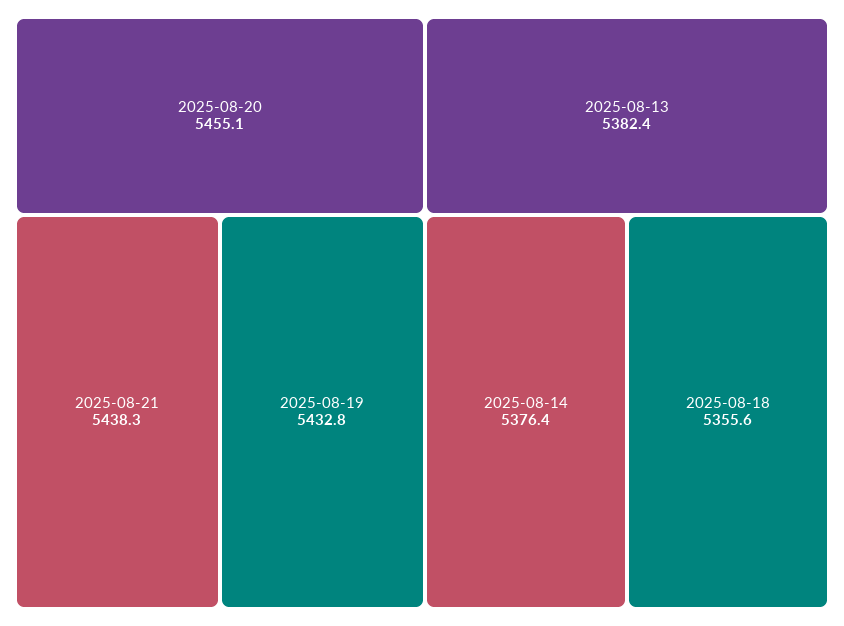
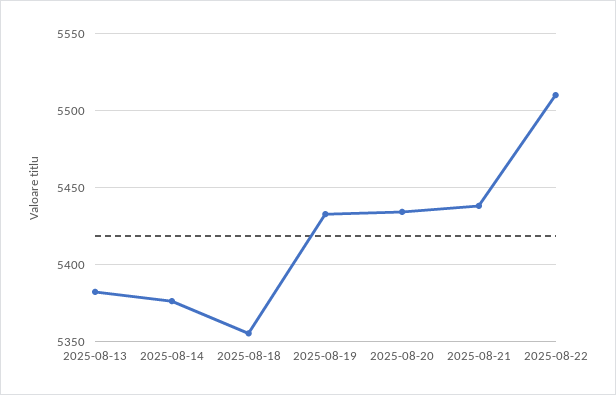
2025-08-20: 5455.1 -> 5435
2025-08-22: none -> 5510

